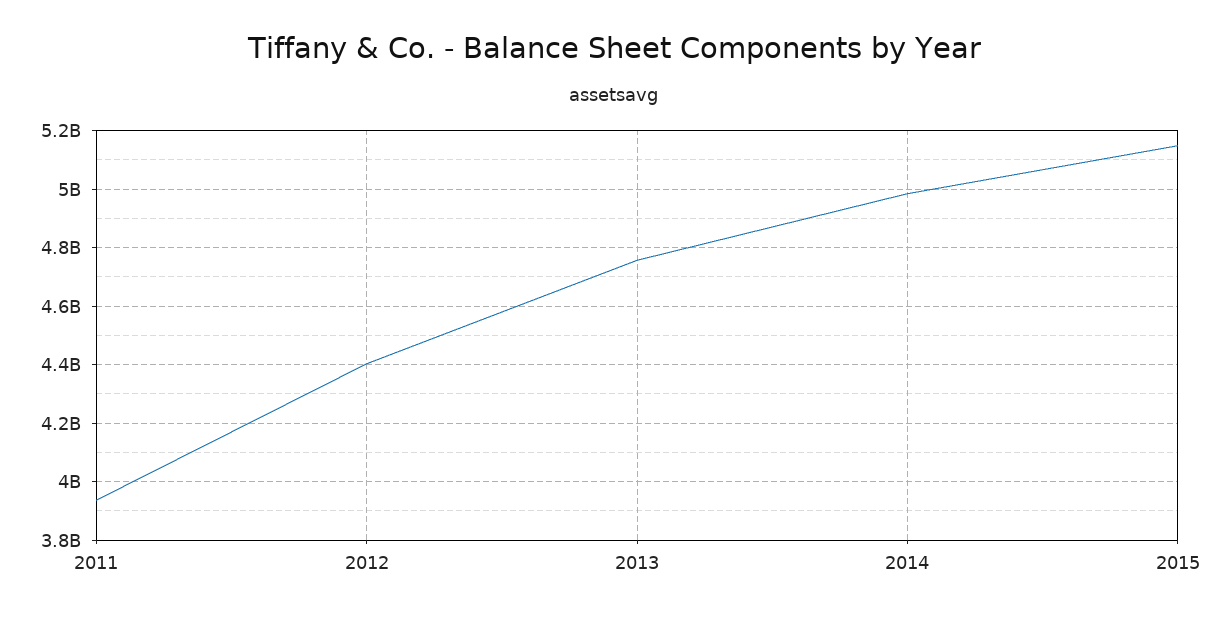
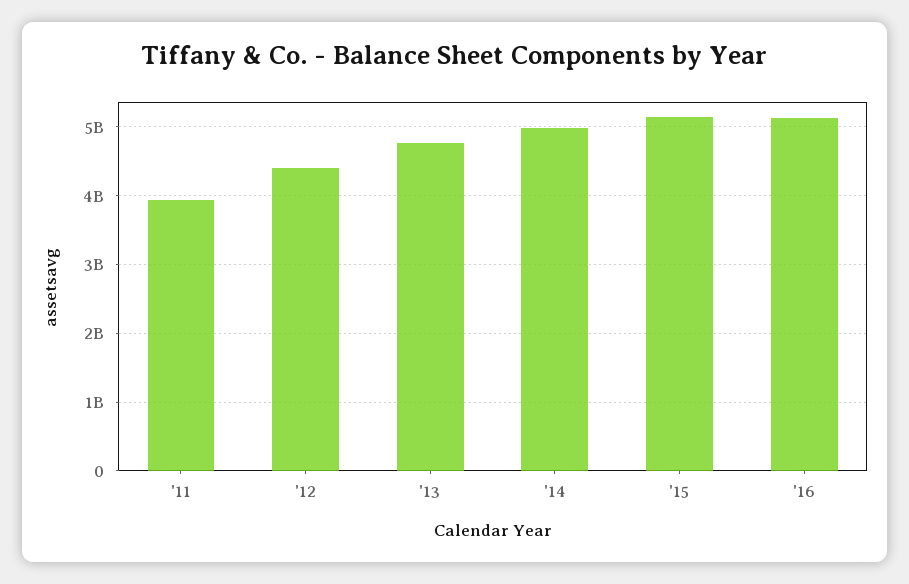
'16: none -> 5100000000

